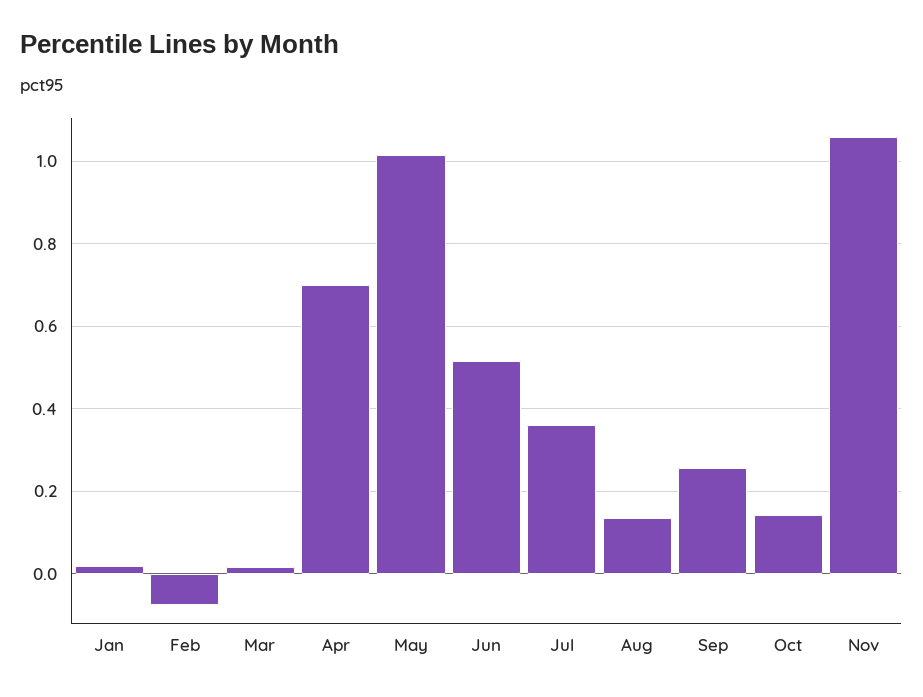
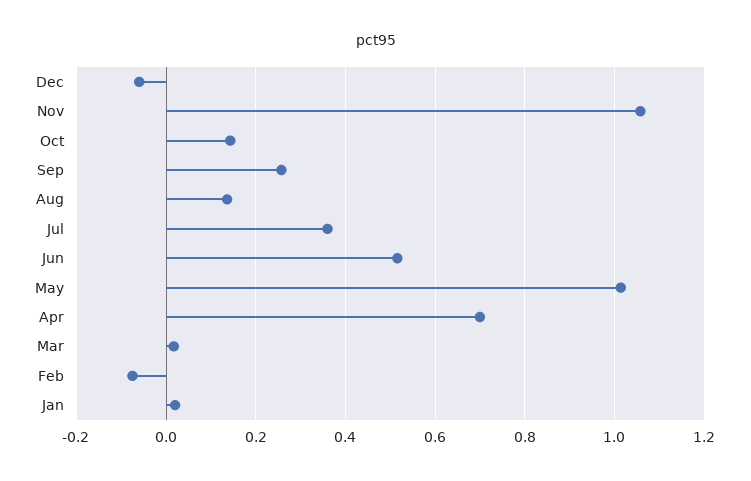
Dec: none -> -0.06

